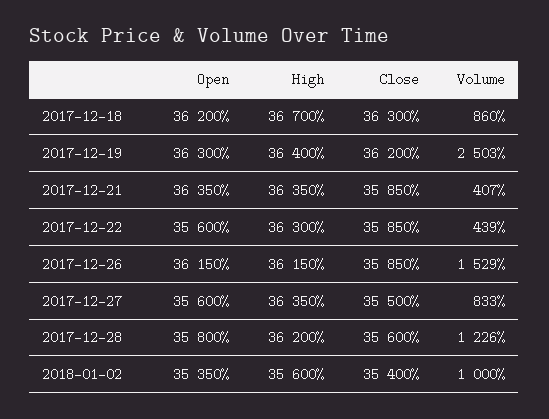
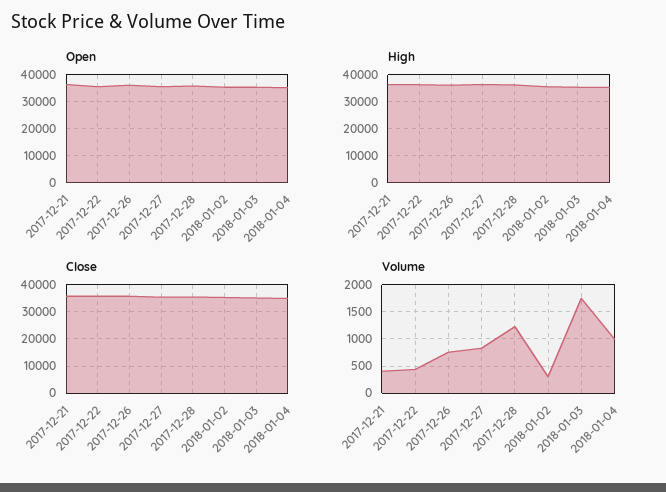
Open, 2017-12-18: 36200 -> none
High, 2017-12-18: 36700 -> none
Close, 2017-12-18: 36300 -> none
Volume, 2017-12-18: 860 -> none
Open, 2017-12-19: 36300 -> none
High, 2017-12-19: 36400 -> none
Close, 2017-12-19: 36200 -> none
Volume, 2017-12-19: 2503 -> none
Volume, 2017-12-26: 1529 -> 750
Volume, 2018-01-02: 1000 -> 250
Open, 2018-01-03: none -> 35000
Open, 2018-01-04: none -> 35000
High, 2018-01-03: none -> 35000
High, 2018-01-04: none -> 35000
Close, 2018-01-03: none -> 35000
Close, 2018-01-04: none -> 35000
Volume, 2018-01-03: none -> 1750
Volume, 2018-01-04: none -> 1000

